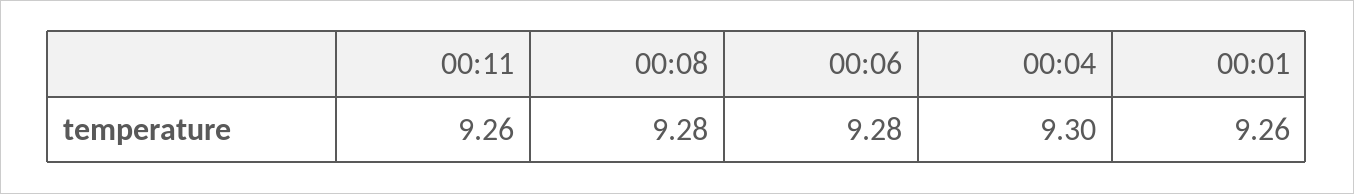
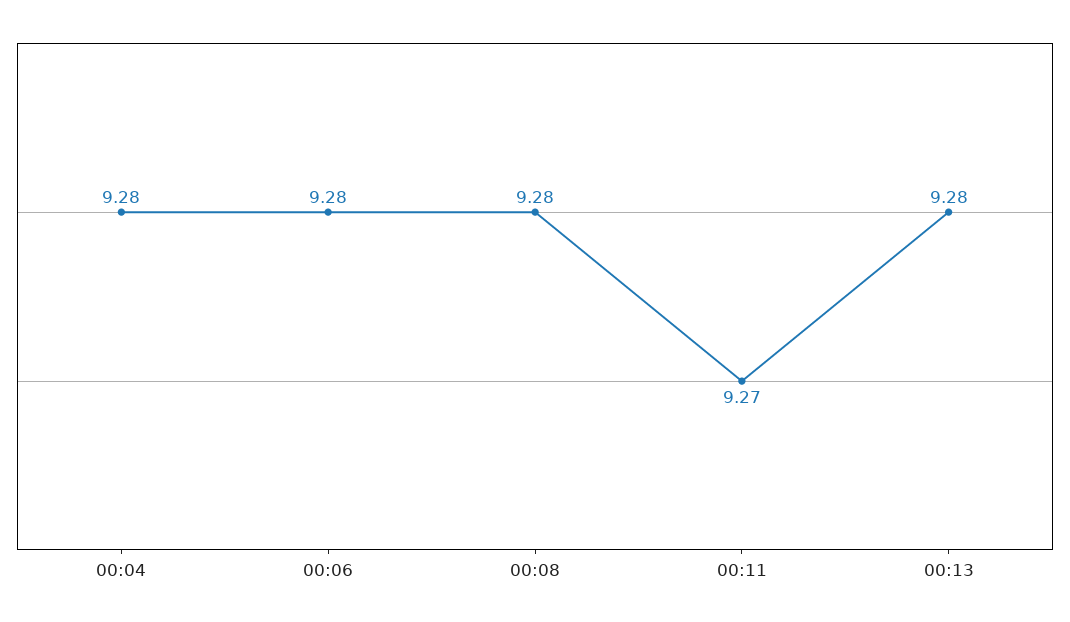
00:11: 9.26 -> 9.27
00:04: 9.3 -> 9.28
00:01: 9.26 -> none
00:13: none -> 9.28

